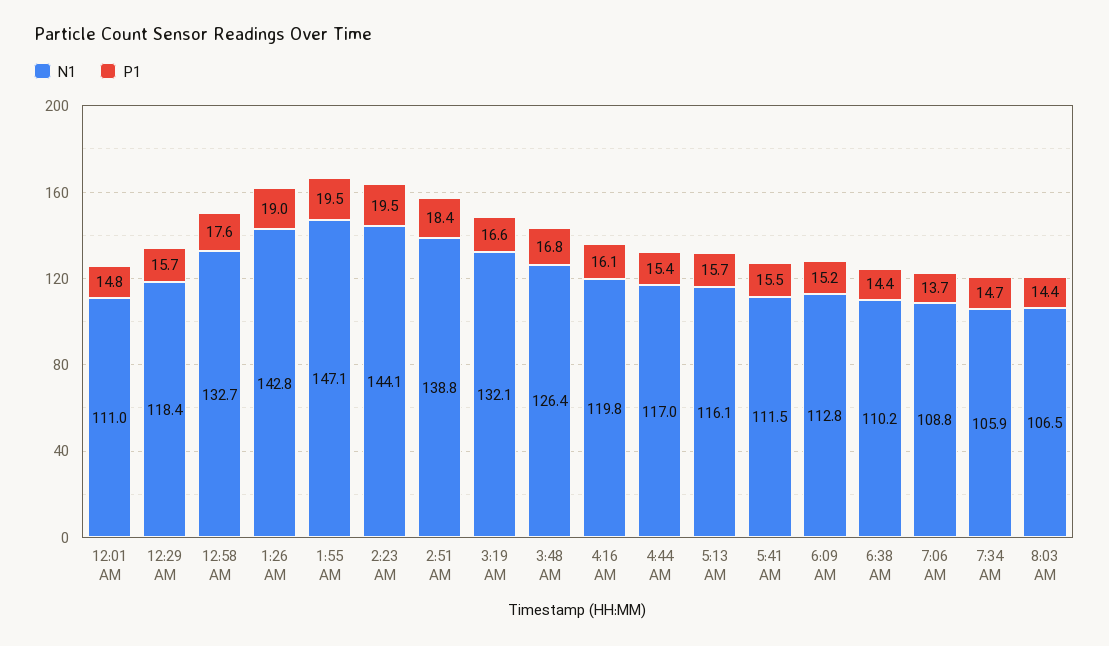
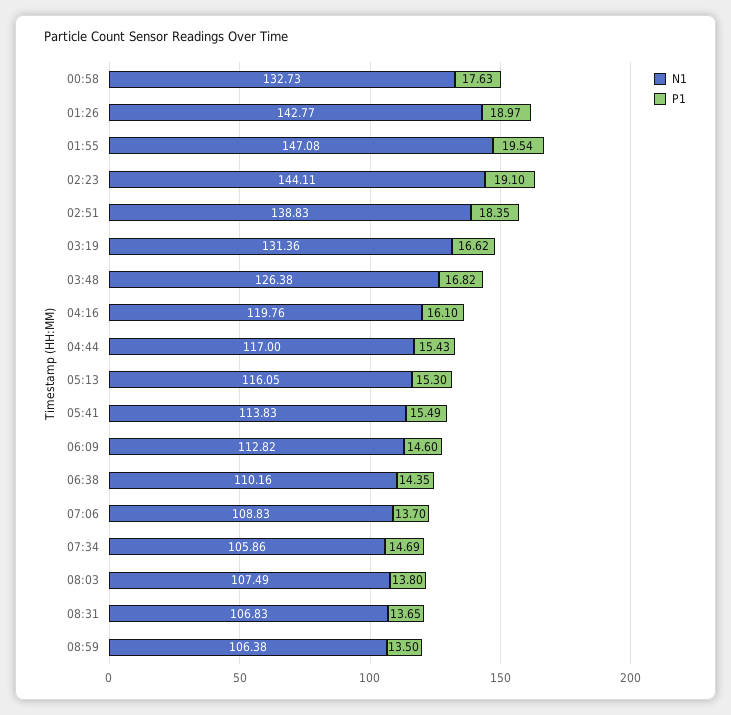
N1, 12:01 AM: 111 -> none
P1, 12:01 AM: 14.8 -> none
N1, 12:29 AM: 118.4 -> none
P1, 12:29 AM: 15.7 -> none
P1, 2:23 AM: 19.5 -> 19.1
N1, 3:19 AM: 132.1 -> 131.36
P1, 5:13 AM: 15.7 -> 15.3
N1, 5:41 AM: 111.5 -> 113.83
P1, 6:09 AM: 15.2 -> 14.6
N1, 8:03 AM: 106.5 -> 107.49
P1, 8:03 AM: 14.4 -> 13.8
N1, 08:31: none -> 106.83
P1, 08:31: none -> 13.65
N1, 08:59: none -> 106.38
P1, 08:59: none -> 13.5

